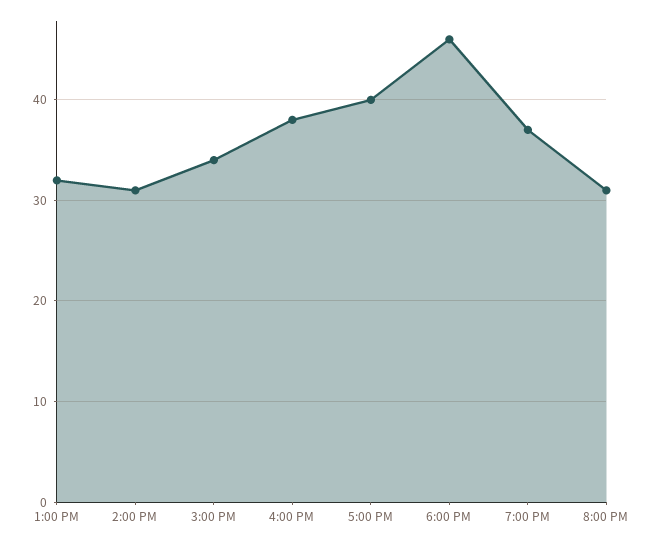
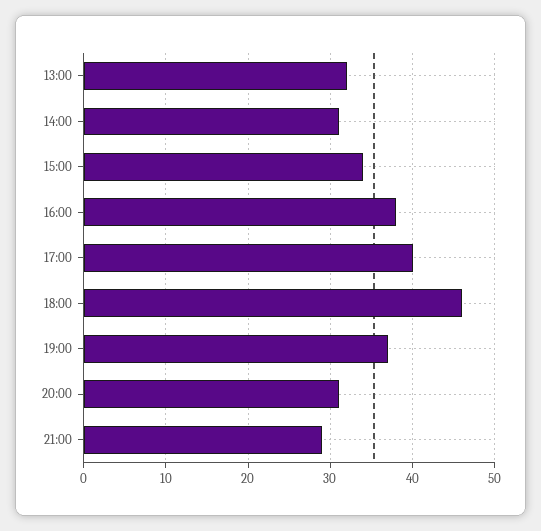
21:00: none -> 29

